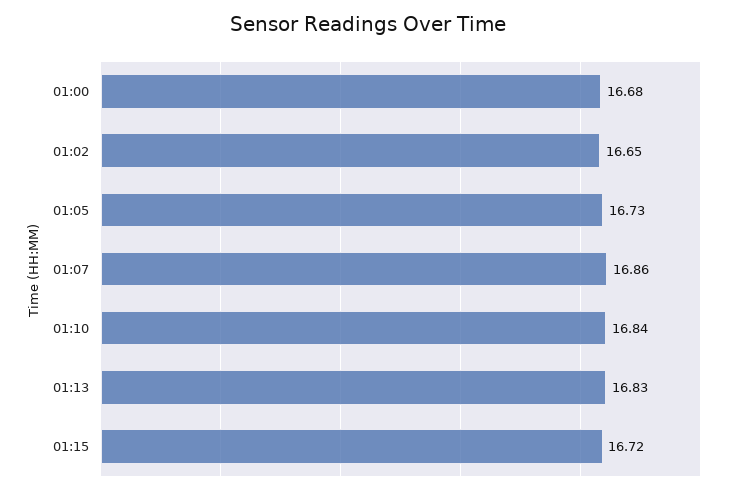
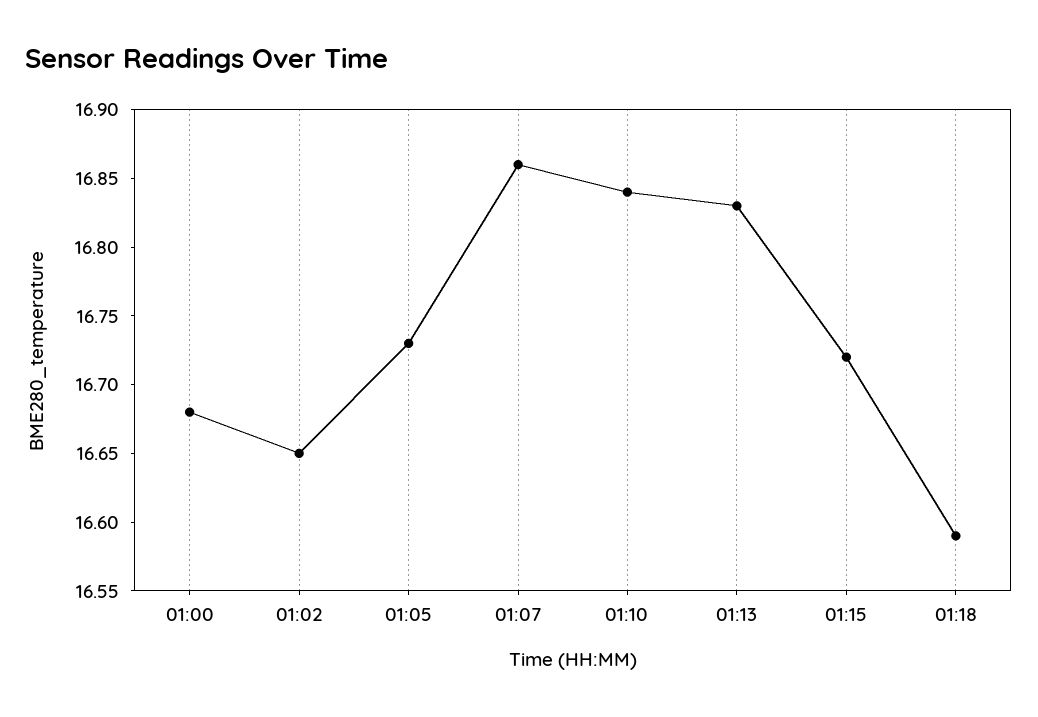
01:18: none -> 16.59

